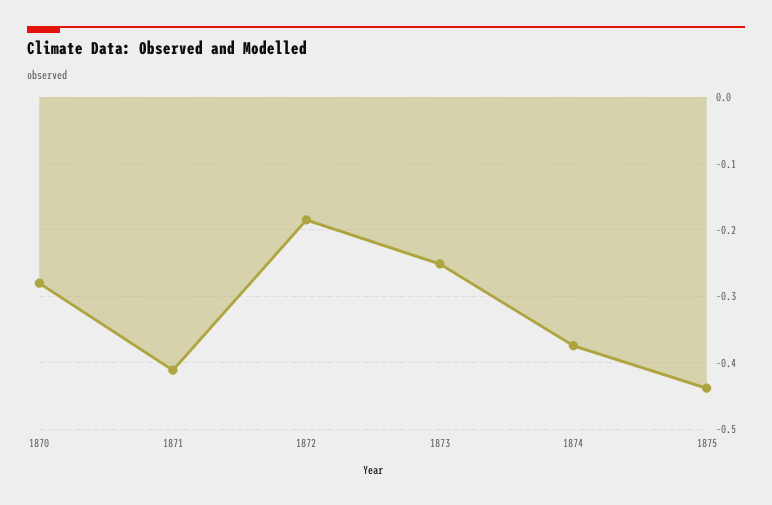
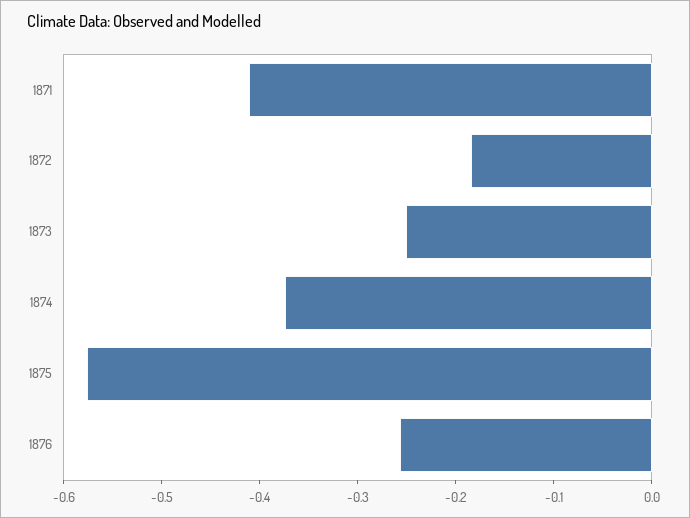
1870: -0.28 -> none
1875: -0.44 -> -0.58
1876: none -> -0.26

